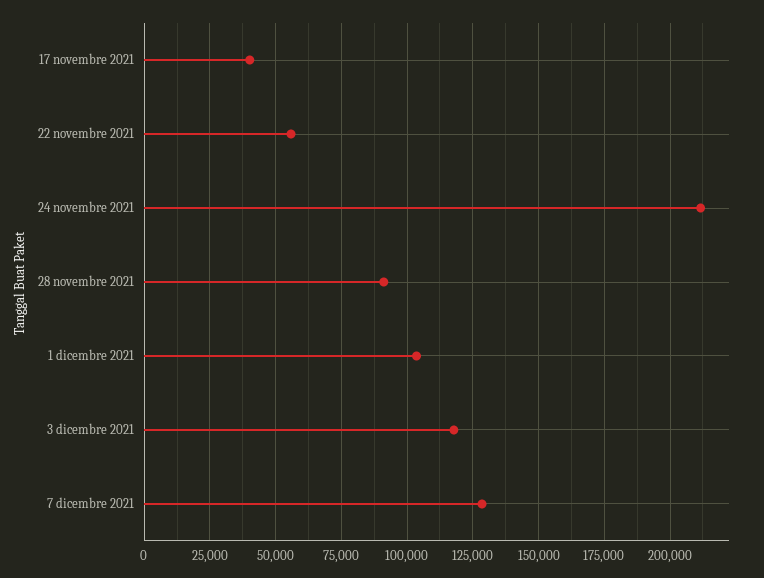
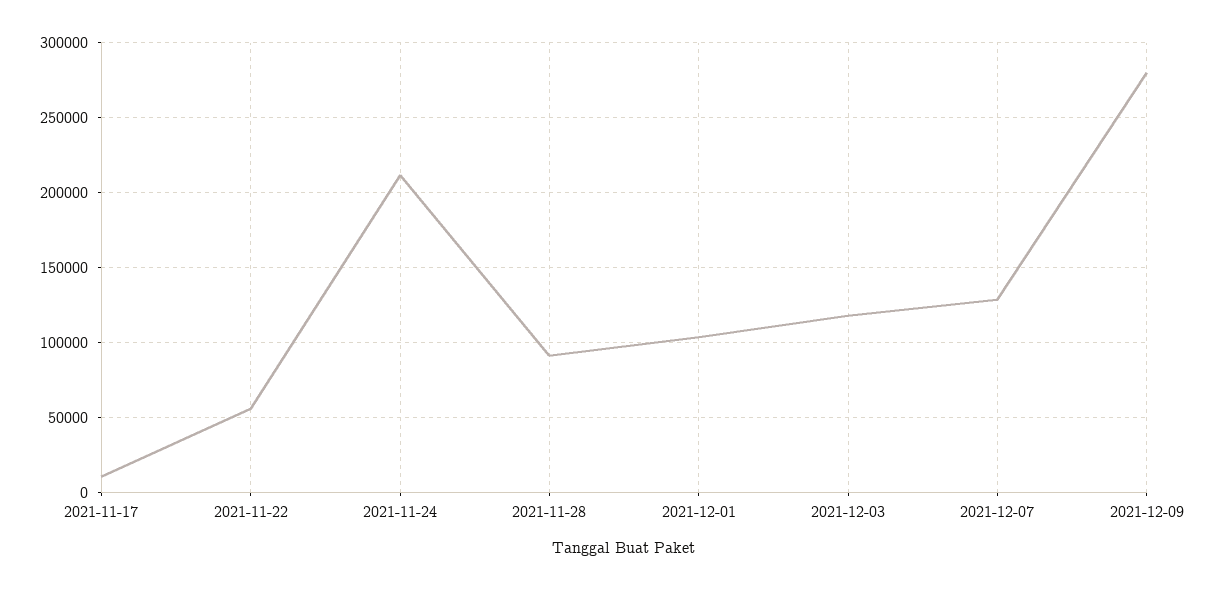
17 novembre 2021: 40000 -> 10000
2021-12-09: none -> 280000

